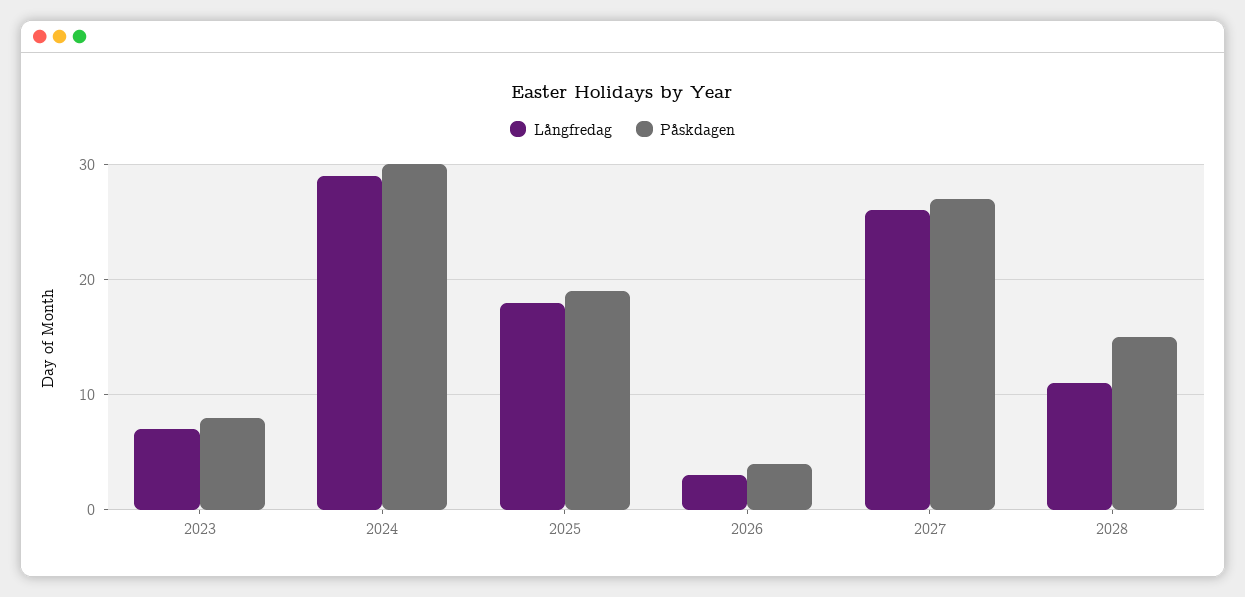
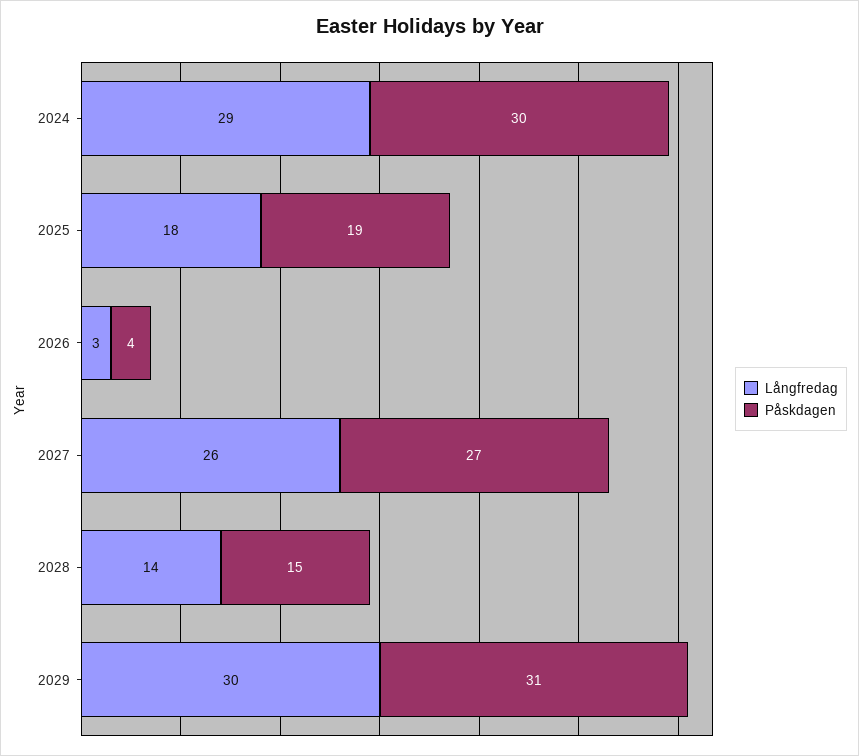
Långfredag, 2023: 7 -> none
Påskdagen, 2023: 8 -> none
Långfredag, 2028: 11 -> 14
Långfredag, 2029: none -> 30
Påskdagen, 2029: none -> 31

